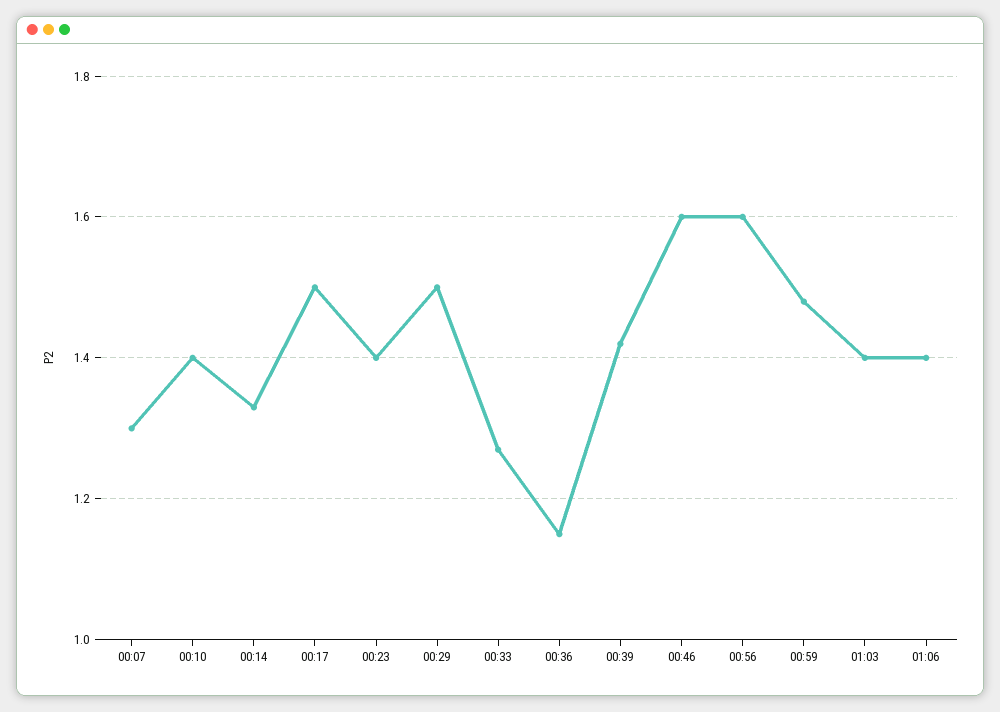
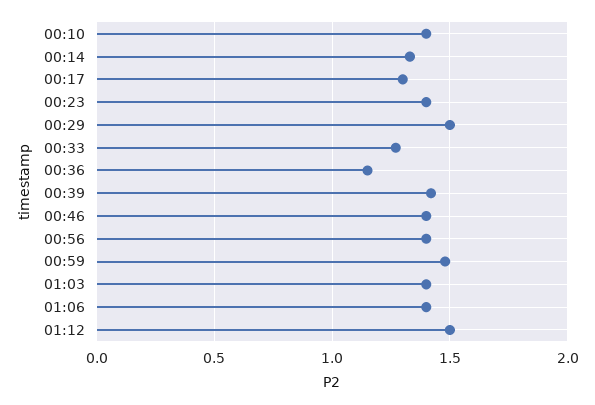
00:07: 1.3 -> none
00:17: 1.5 -> 1.3
00:46: 1.6 -> 1.4
00:56: 1.6 -> 1.4
01:12: none -> 1.5

